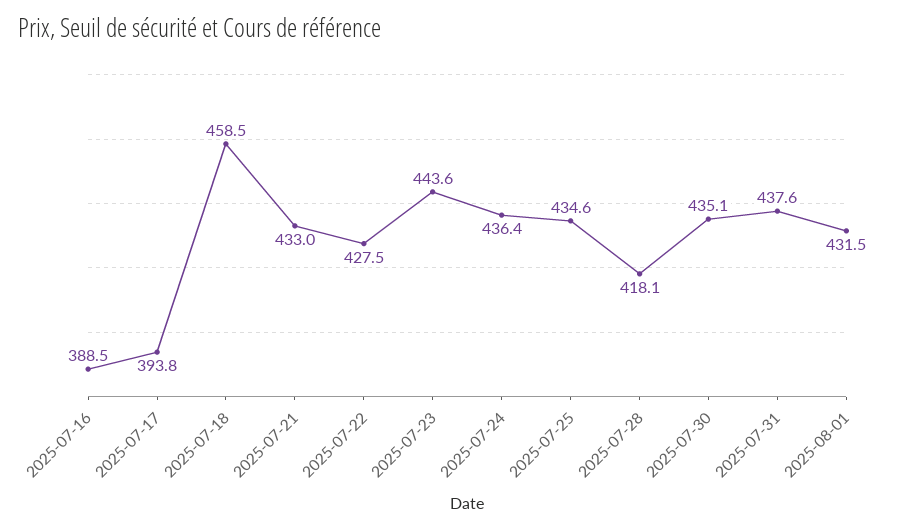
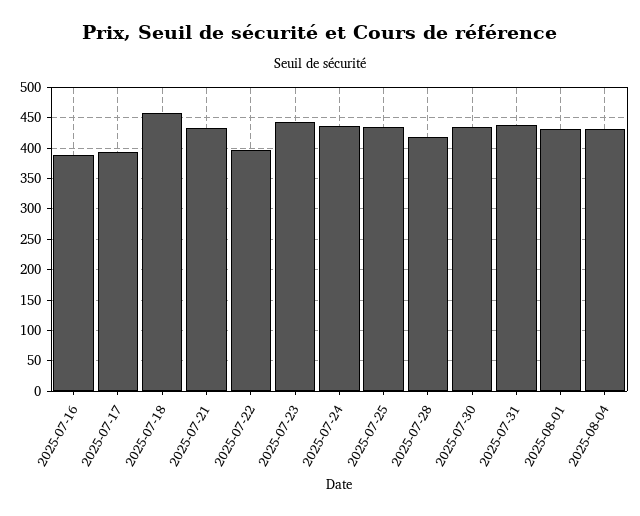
2025-07-22: 427.5 -> 400
2025-08-04: none -> 430

